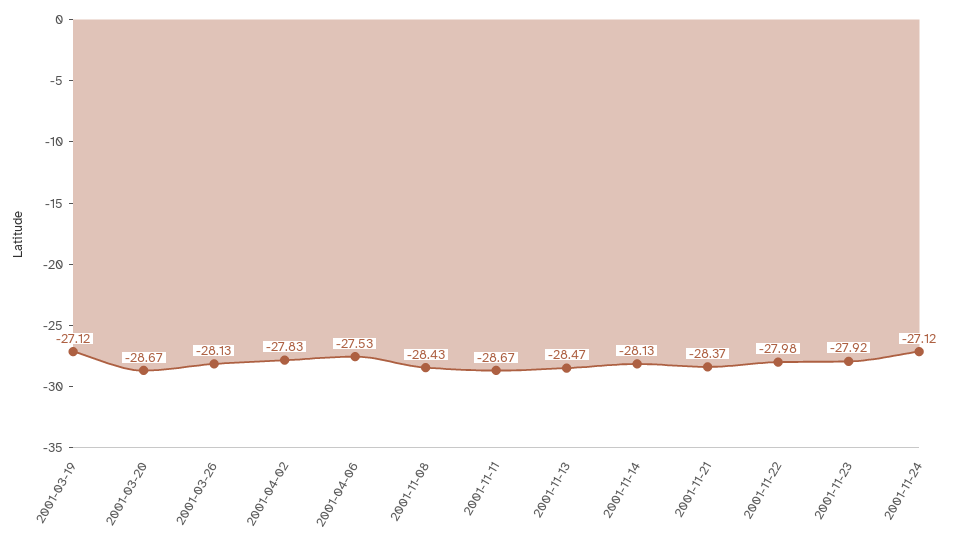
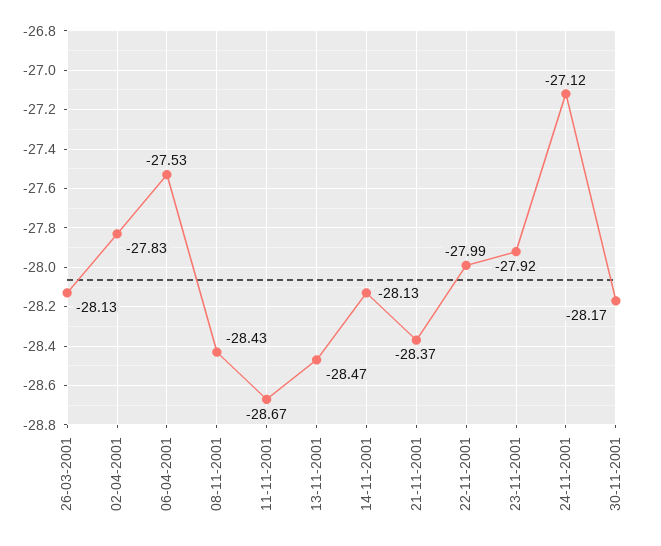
2001-03-19: -27.12 -> none
2001-03-20: -28.67 -> none
2001-11-22: -27.98 -> -27.99
30-11-2001: none -> -28.17

